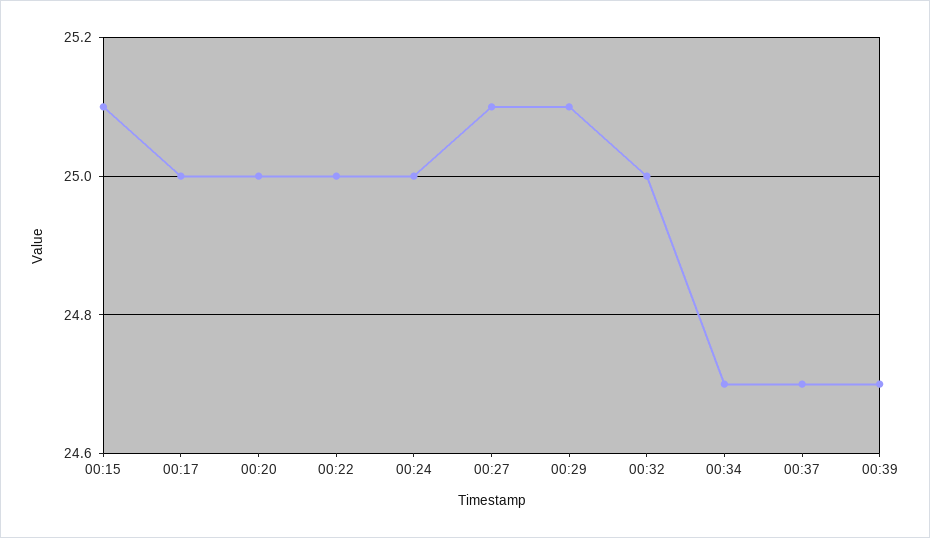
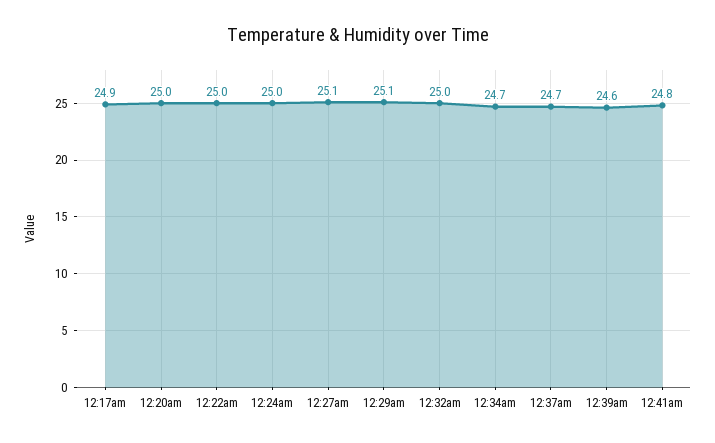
00:15: 25.1 -> none
00:17: 25 -> 24.9
00:39: 24.7 -> 24.6
12:41am: none -> 24.8

